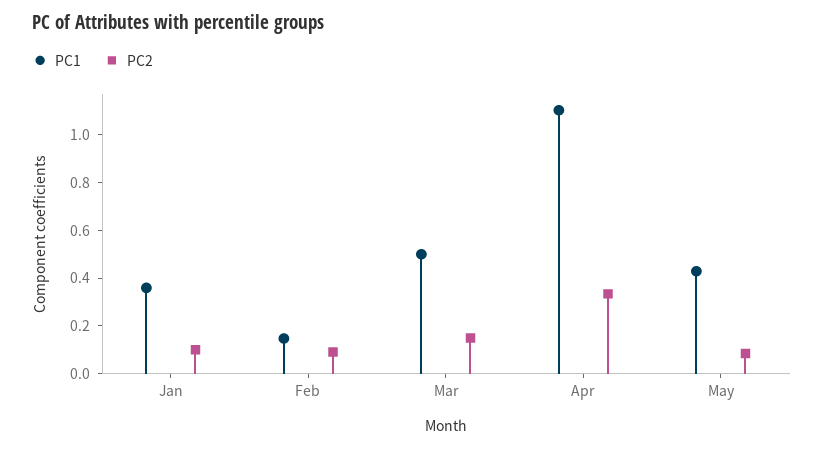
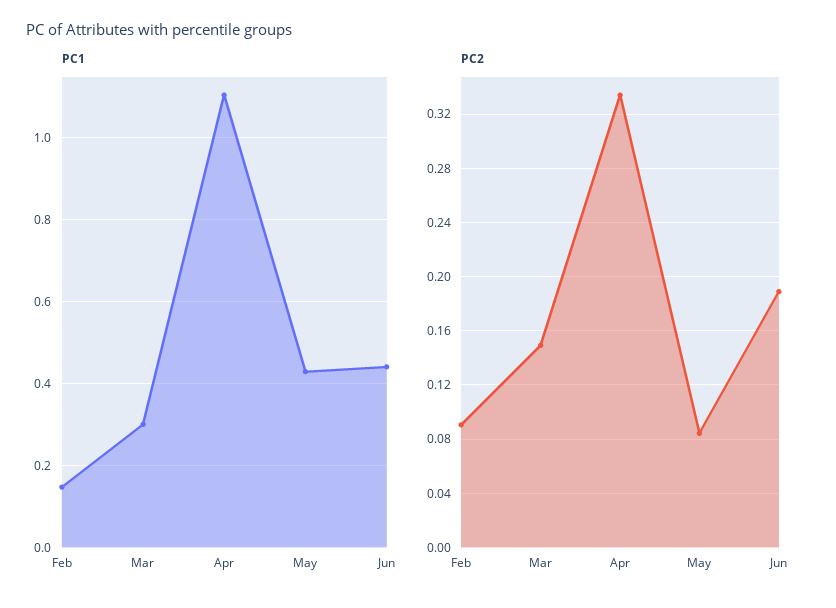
PC1, Jan: 0.35 -> none
PC2, Jan: 0.1 -> none
PC1, Mar: 0.5 -> 0.3
PC1, Jun: none -> 0.44
PC2, Jun: none -> 0.19

